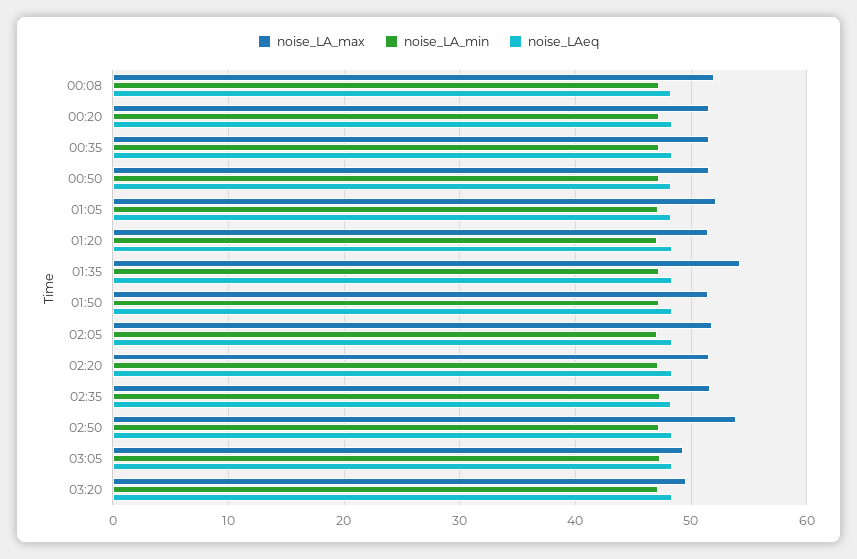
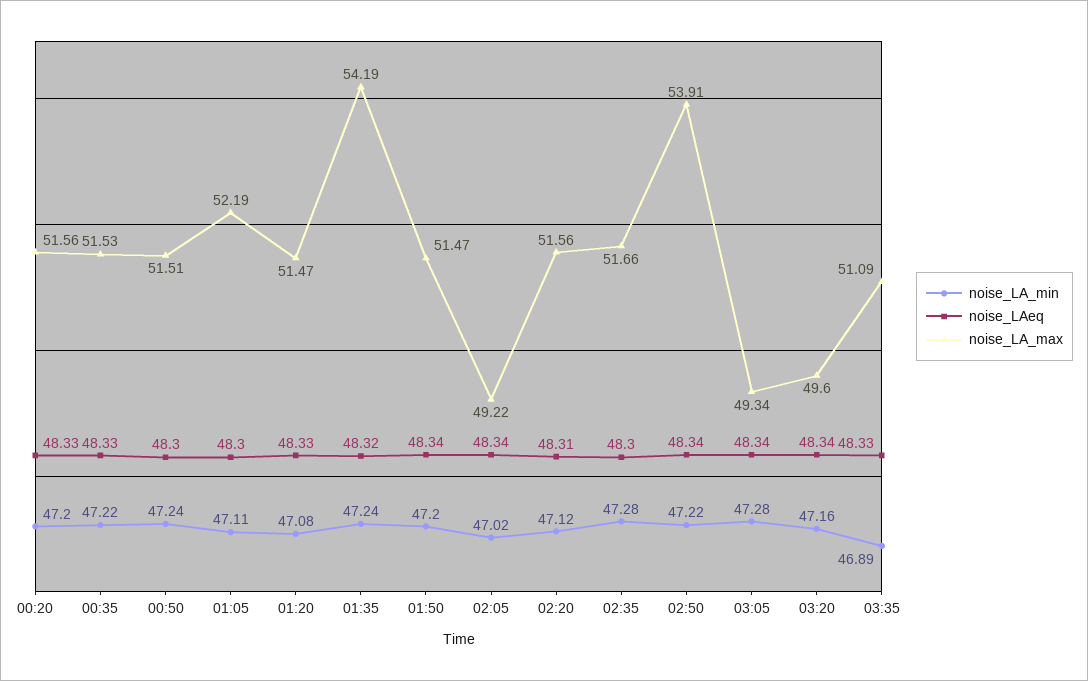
noise_LA_max, 00:08: 52 -> none
noise_LA_min, 00:08: 47 -> none
noise_LAeq, 00:08: 48 -> none
noise_LA_max, 02:05: 52 -> 49.22
noise_LA_min, 03:35: none -> 46.89
noise_LAeq, 03:35: none -> 48.33
noise_LA_max, 03:35: none -> 51.09

